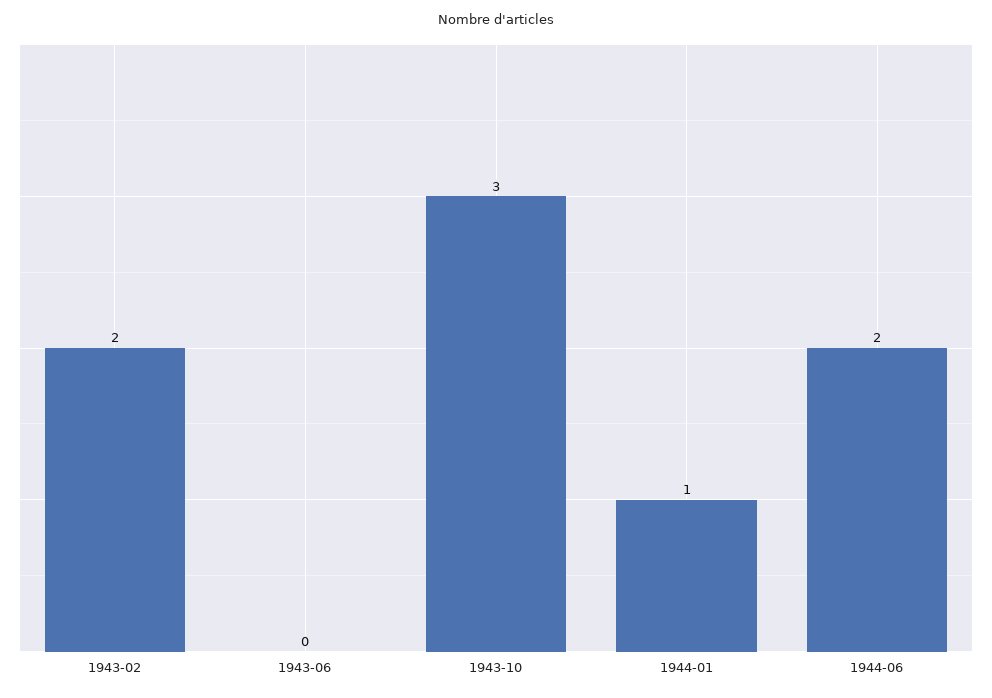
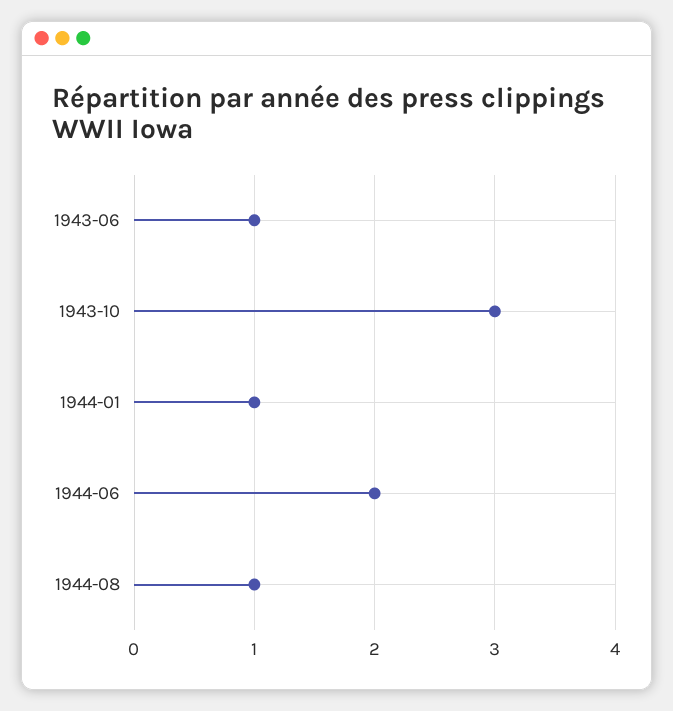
1943-02: 2 -> none
1943-06: 0 -> 1
1944-08: none -> 1

